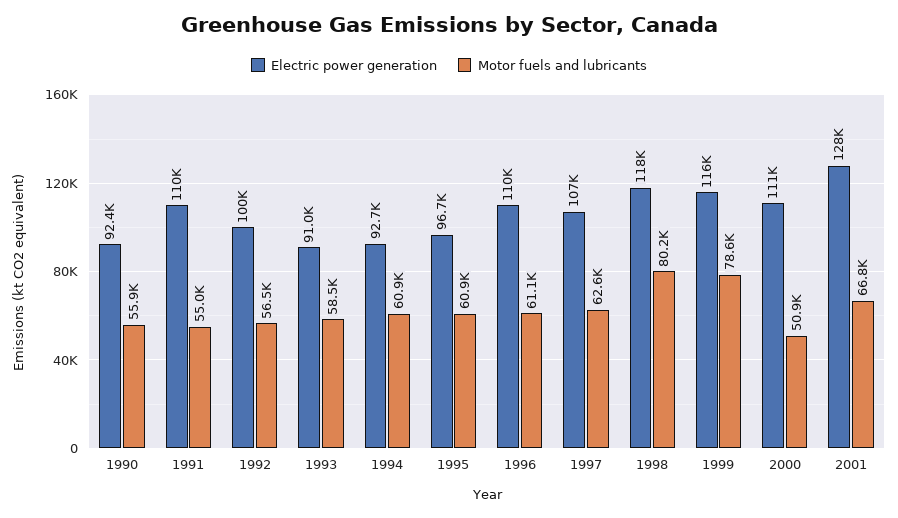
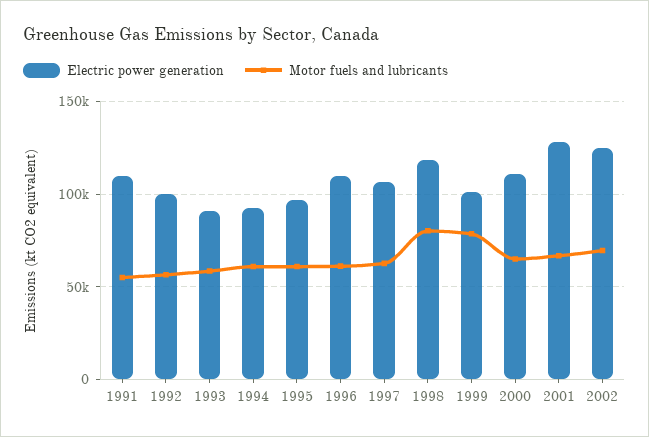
Electric power generation, 1990: 92400 -> none
Motor fuels and lubricants, 1990: 55900 -> none
Electric power generation, 1999: 116000 -> 100000
Motor fuels and lubricants, 2000: 50900 -> 65000
Electric power generation, 2002: none -> 125000
Motor fuels and lubricants, 2002: none -> 70000

